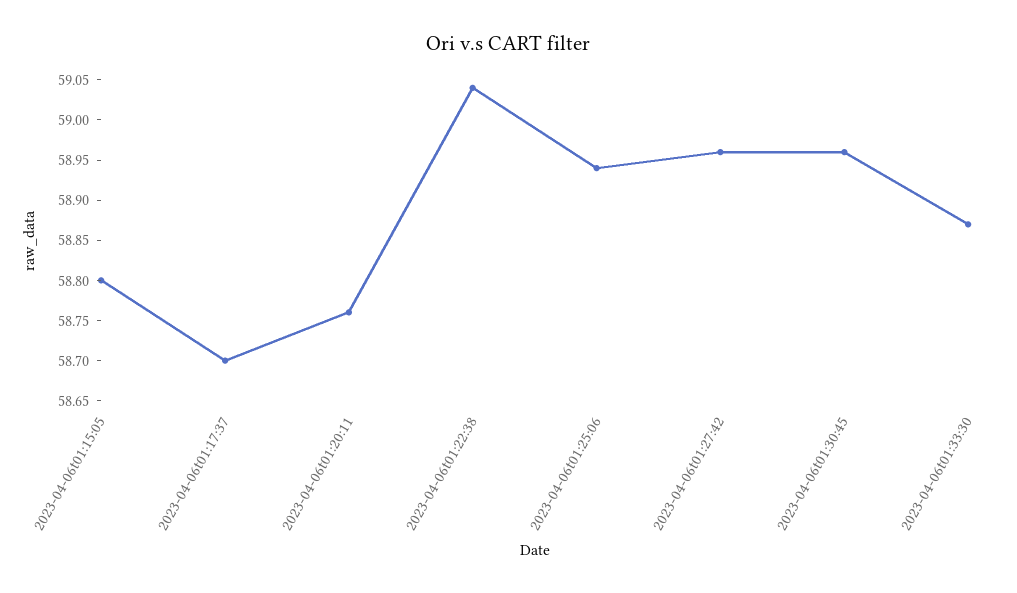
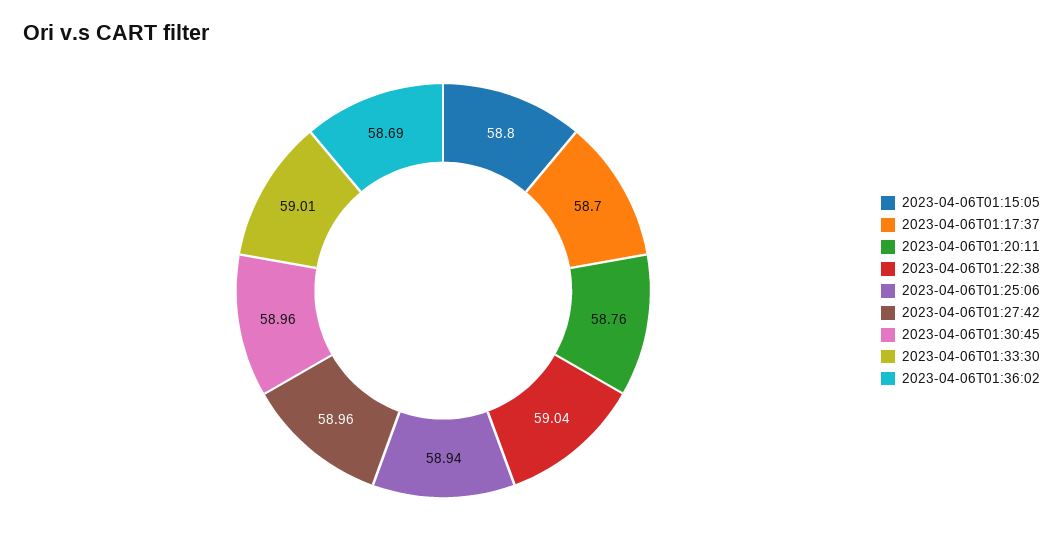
2023-04-06t01:33:30: 58.87 -> 59.01
2023-04-06T01:36:02: none -> 58.69

